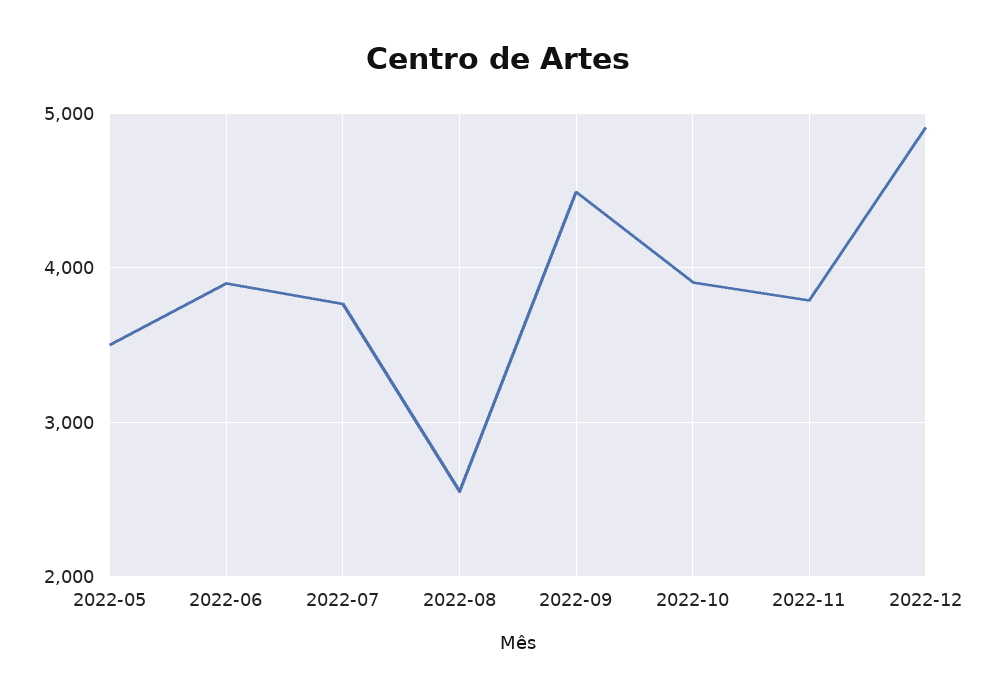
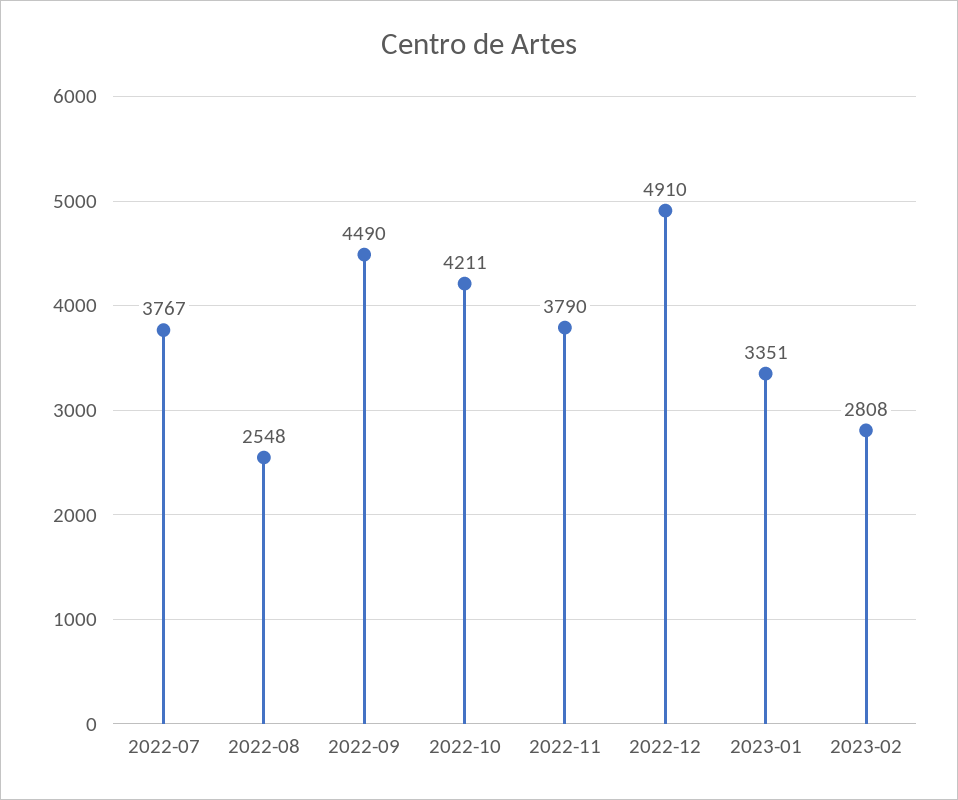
2022-05: 3500 -> none
2022-06: 3900 -> none
2022-10: 3900 -> 4211
2023-01: none -> 3351
2023-02: none -> 2808

